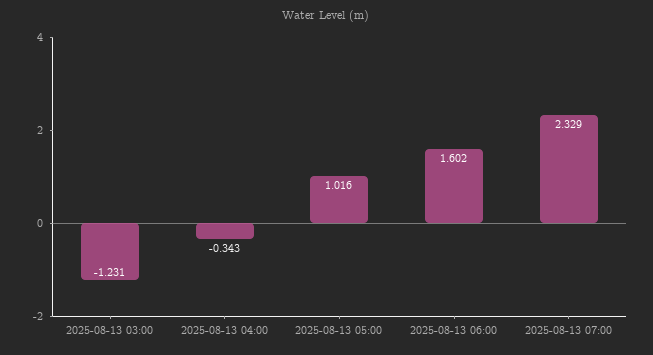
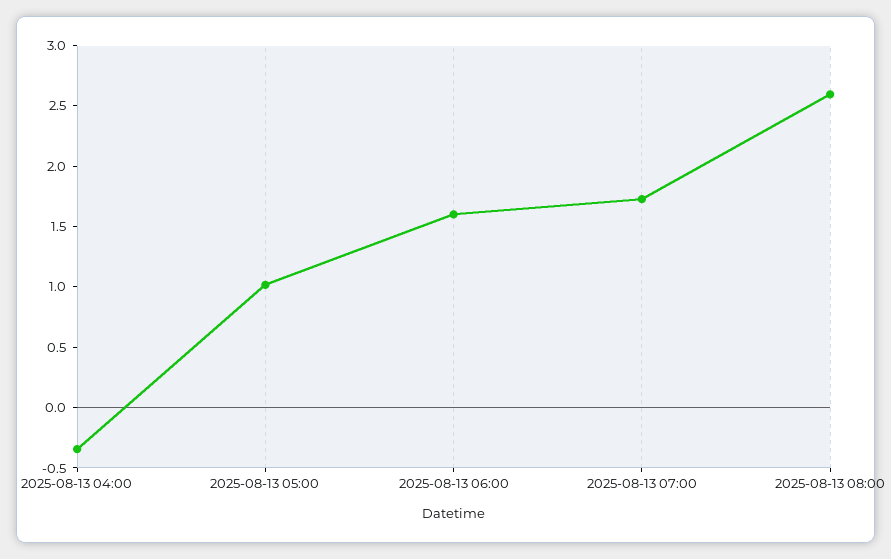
2025-08-13 03:00: -1.231 -> none
2025-08-13 07:00: 2.329 -> 1.7
2025-08-13 08:00: none -> 2.6

